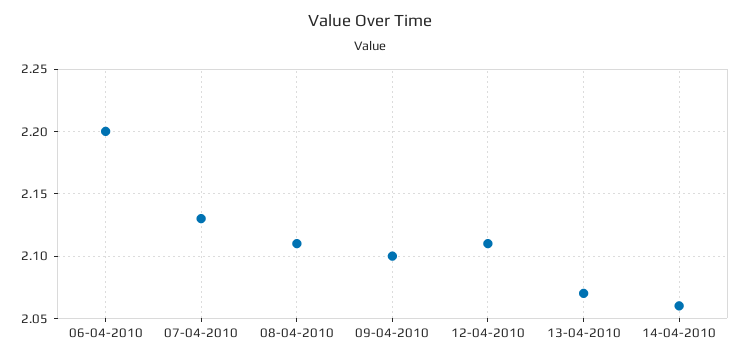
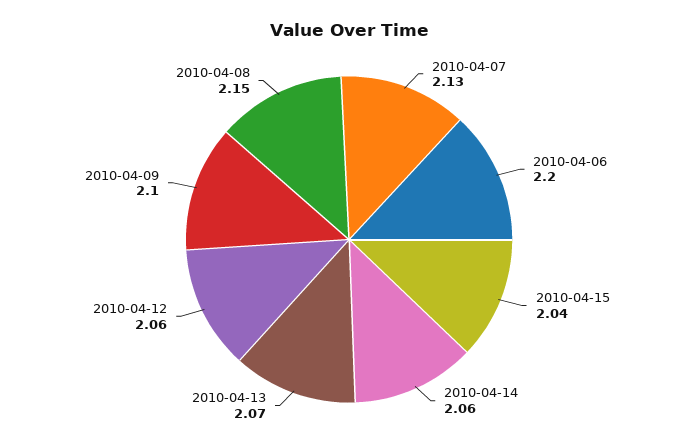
08-04-2010: 2.11 -> 2.15
12-04-2010: 2.11 -> 2.06
2010-04-15: none -> 2.04

